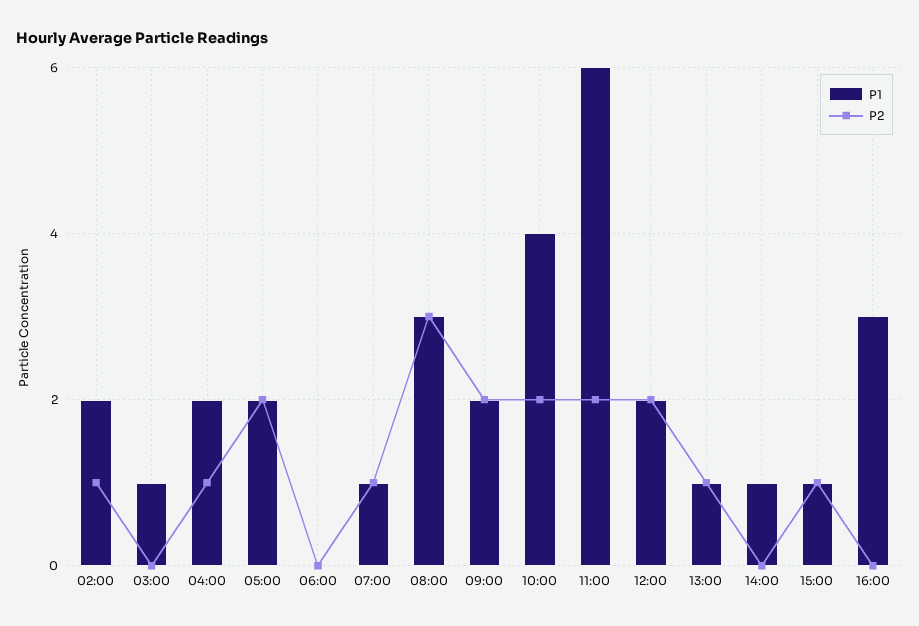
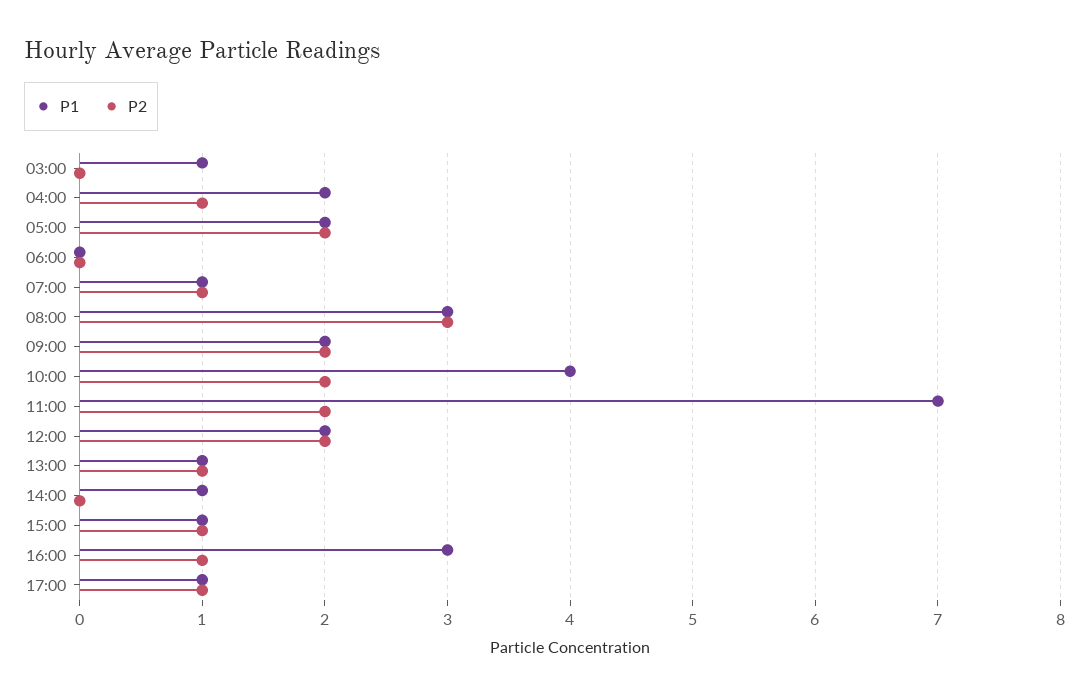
P1, 02:00: 2 -> none
P2, 02:00: 1 -> none
P1, 11:00: 6 -> 7
P2, 16:00: 0 -> 1
P1, 17:00: none -> 1
P2, 17:00: none -> 1

